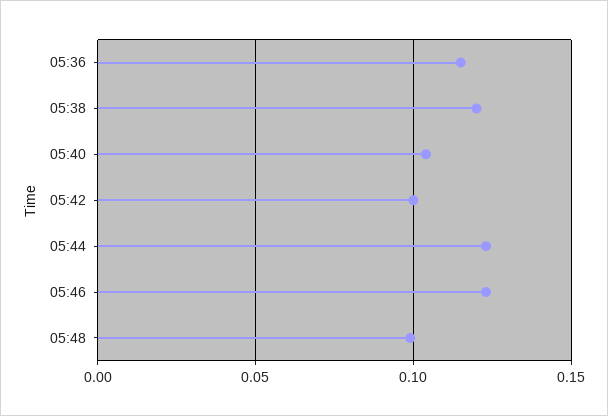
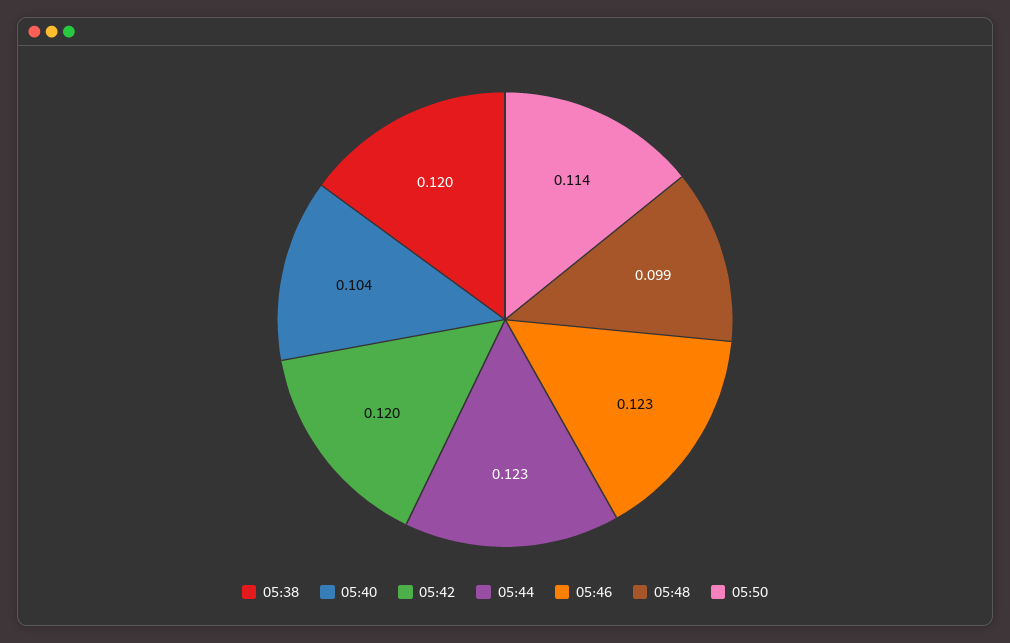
05:36: 0.115 -> none
05:42: 0.1 -> 0.12
05:50: none -> 0.114

